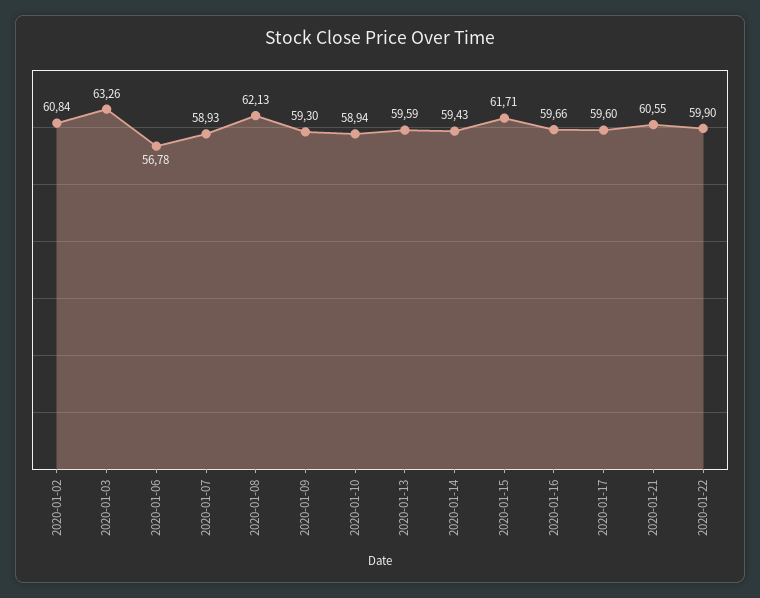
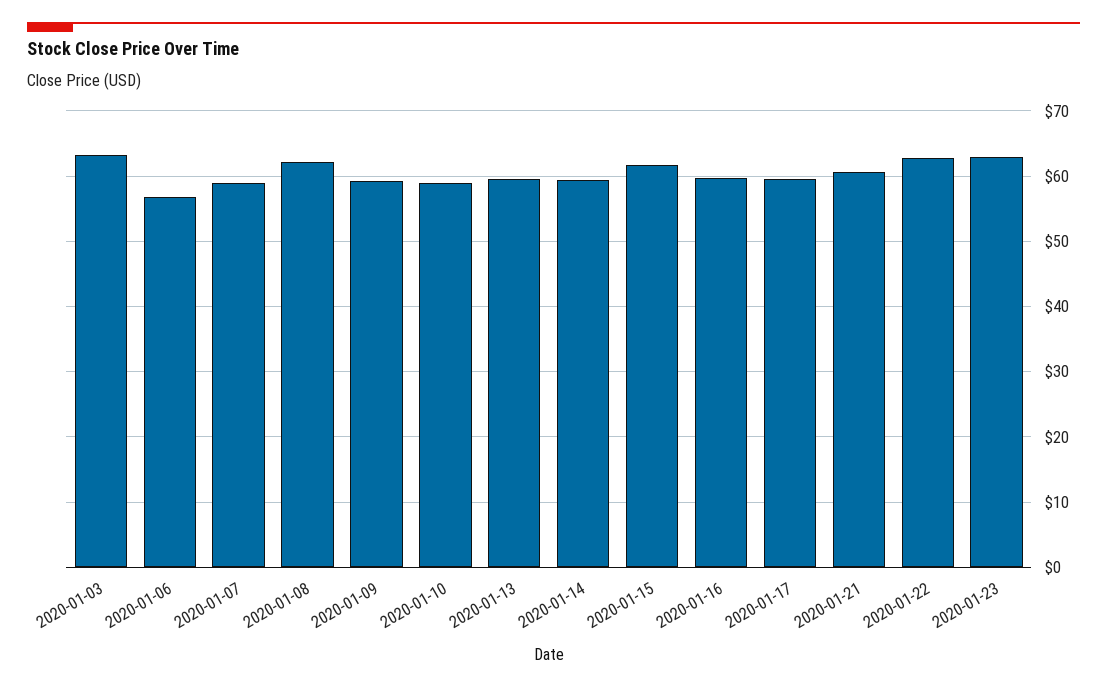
2020-01-02: 60.84 -> none
2020-01-22: 59.9 -> 63
2020-01-23: none -> 63

